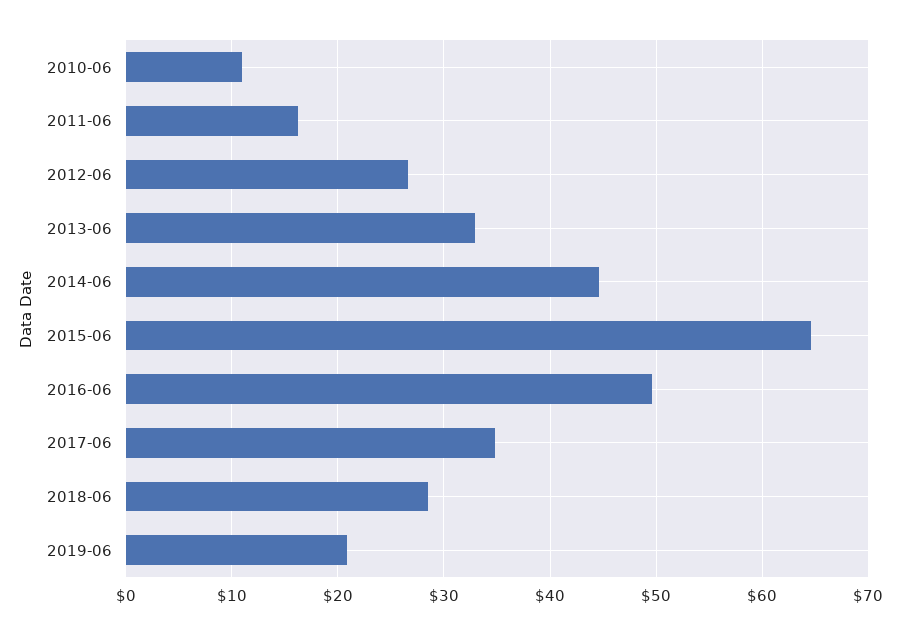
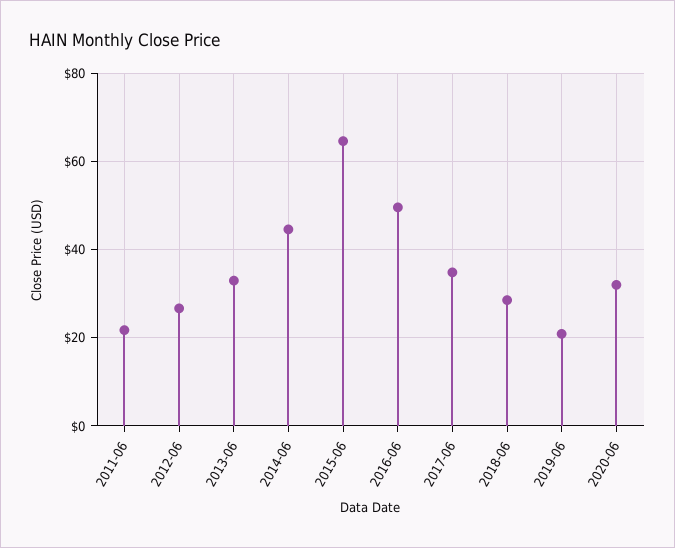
2010-06: 11 -> none
2011-06: 16 -> 22
2020-06: none -> 32

